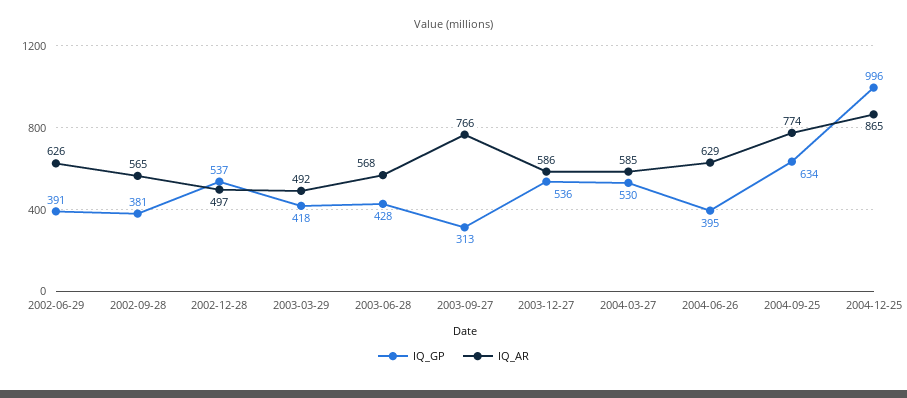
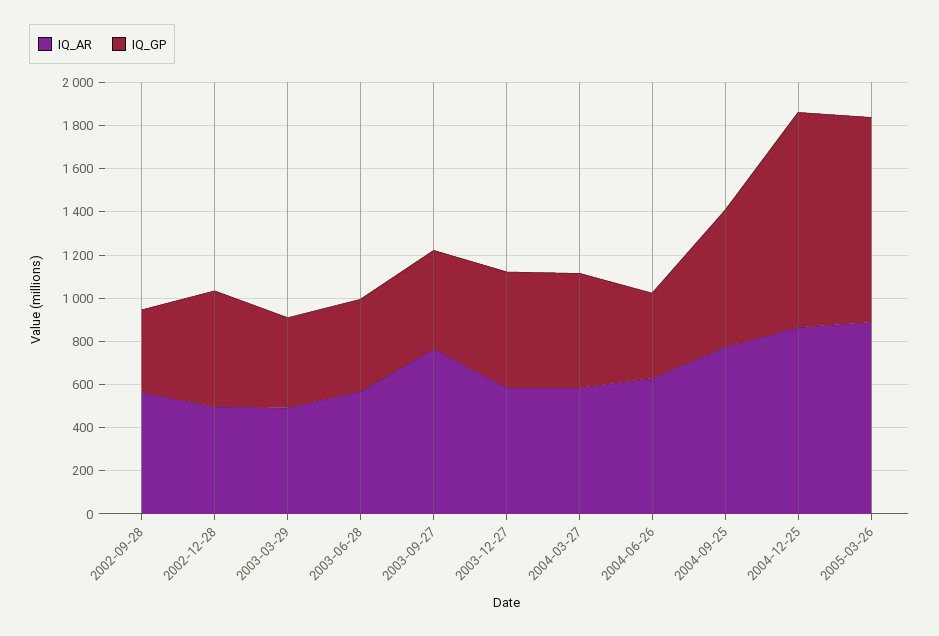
IQ_GP, 2002-06-29: 391 -> none
IQ_AR, 2002-06-29: 626 -> none
IQ_GP, 2003-09-27: 313 -> 450
IQ_AR, 2005-03-26: none -> 900
IQ_GP, 2005-03-26: none -> 950

